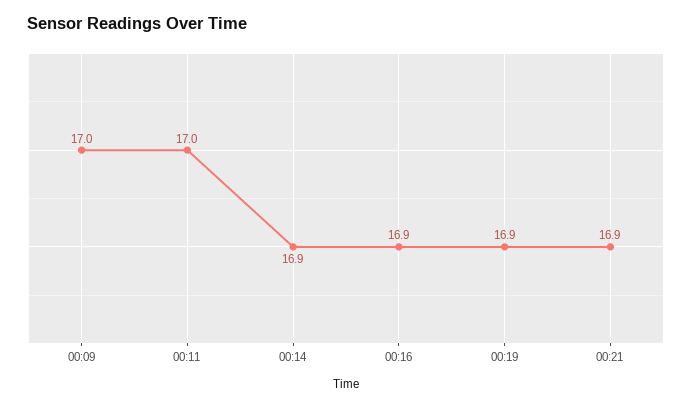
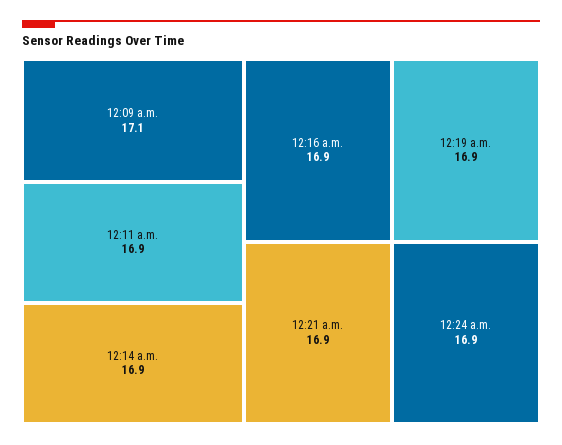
00:09: 17 -> 17.1
00:11: 17 -> 16.9
12:24 a.m.: none -> 16.9

